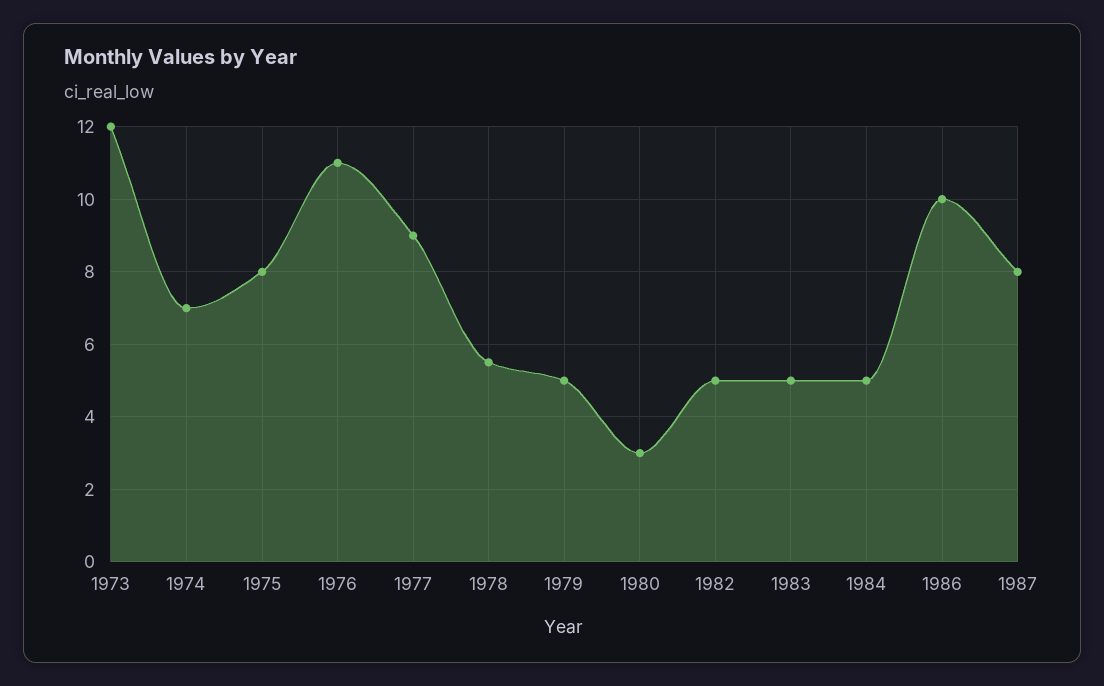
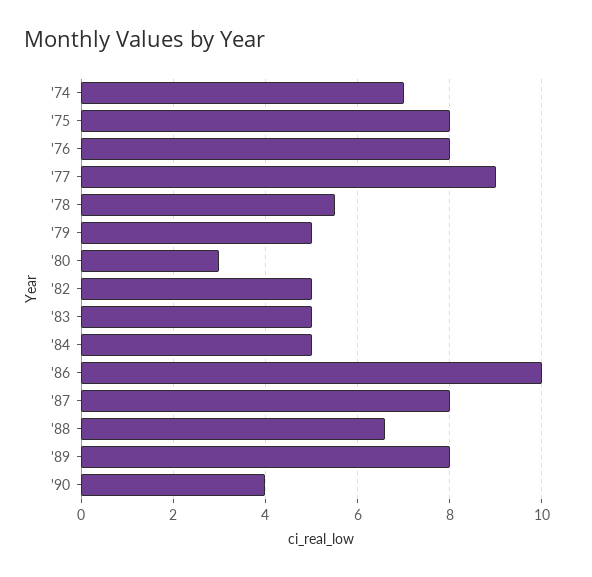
1973: 12 -> none
1976: 11 -> 8
'88: none -> 6.5
'89: none -> 8
'90: none -> 4

